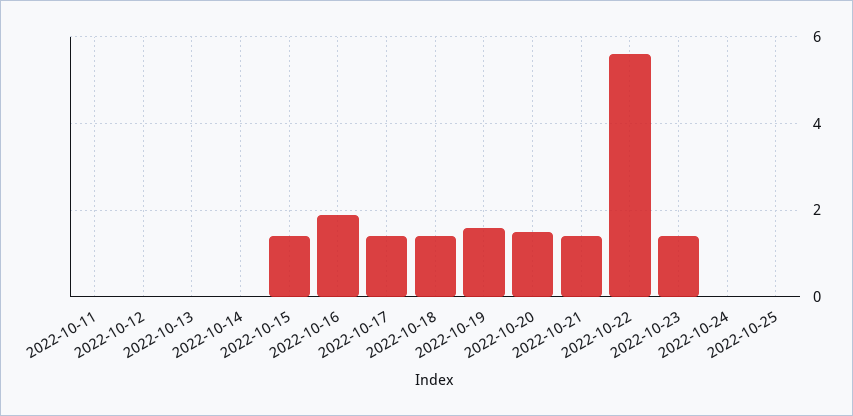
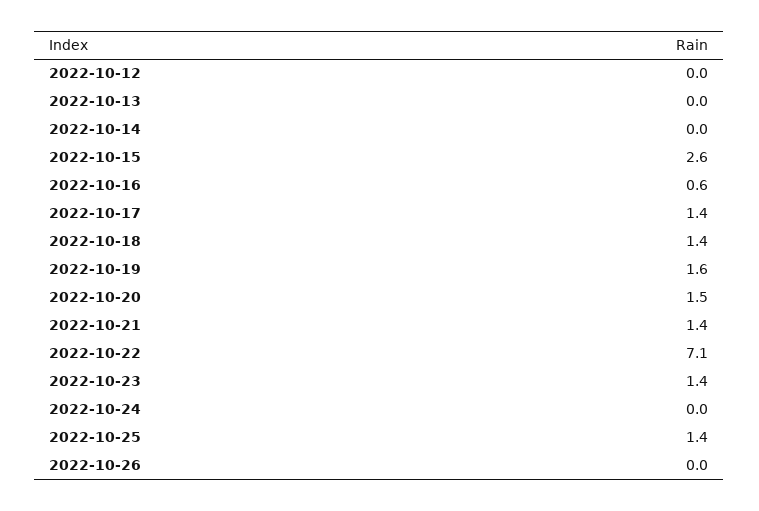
2022-10-11: 0 -> none
2022-10-15: 1.5 -> 2.6
2022-10-16: 2 -> 0.6
2022-10-22: 5.5 -> 7.1
2022-10-25: 0 -> 1.4
2022-10-26: none -> 0

